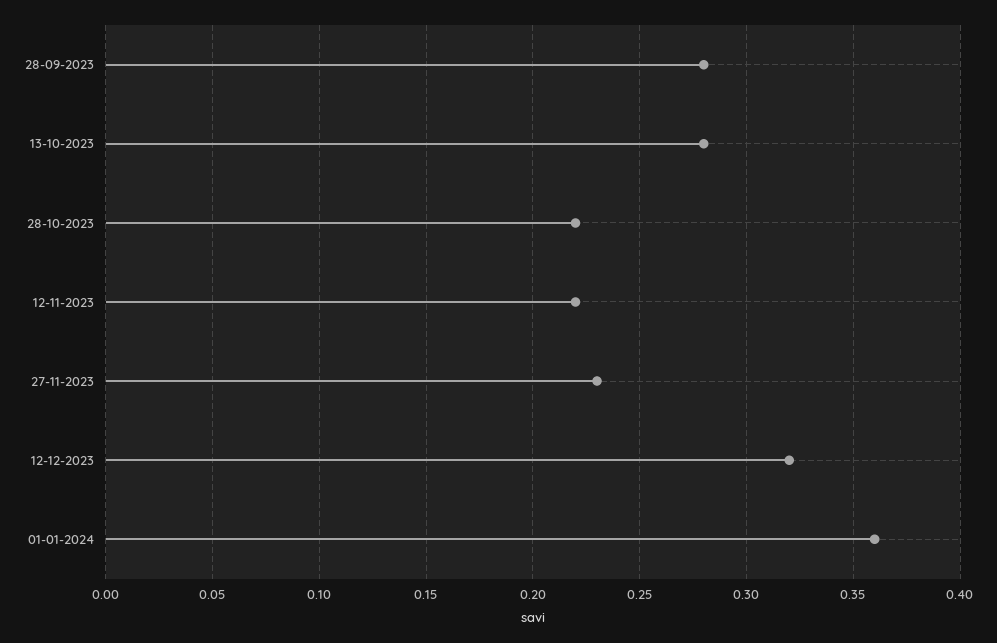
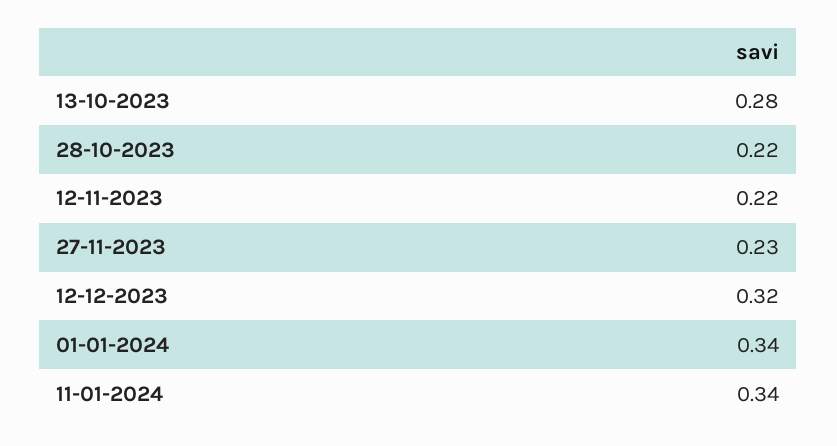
28-09-2023: 0.28 -> none
01-01-2024: 0.36 -> 0.34
11-01-2024: none -> 0.34

